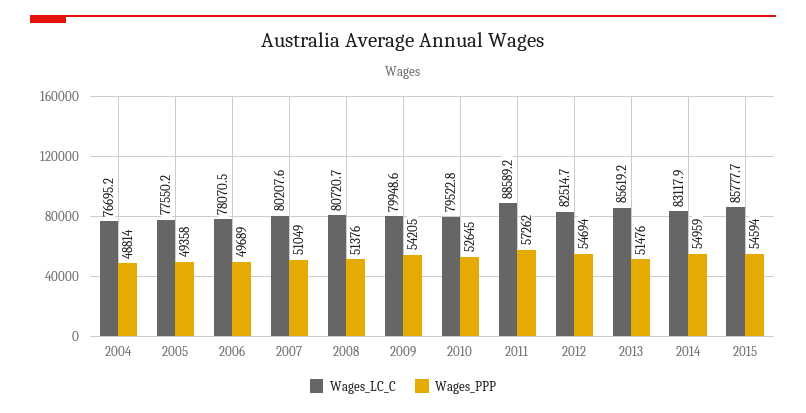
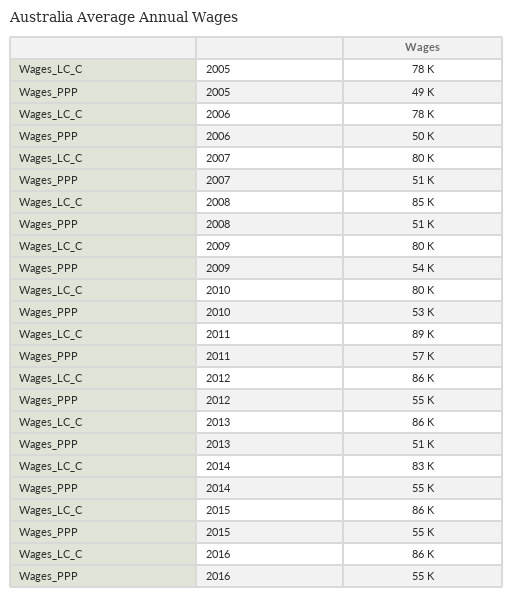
Wages_LC_C, 2004: 76695.2 -> none
Wages_PPP, 2004: 48814 -> none
Wages_LC_C, 2008: 80720.7 -> 85000
Wages_LC_C, 2012: 82514.7 -> 86000
Wages_LC_C, 2016: none -> 86000
Wages_PPP, 2016: none -> 55000

